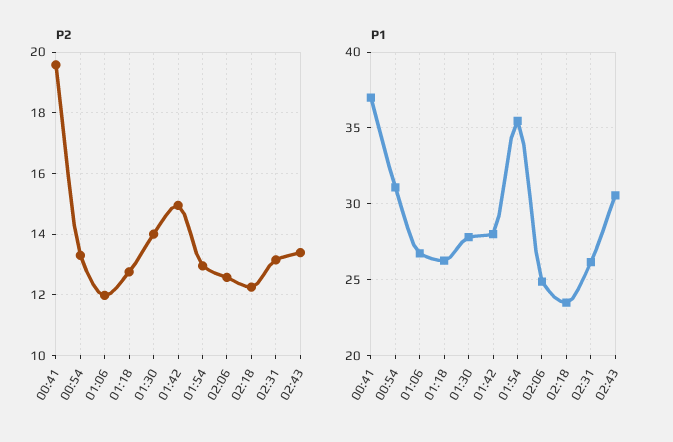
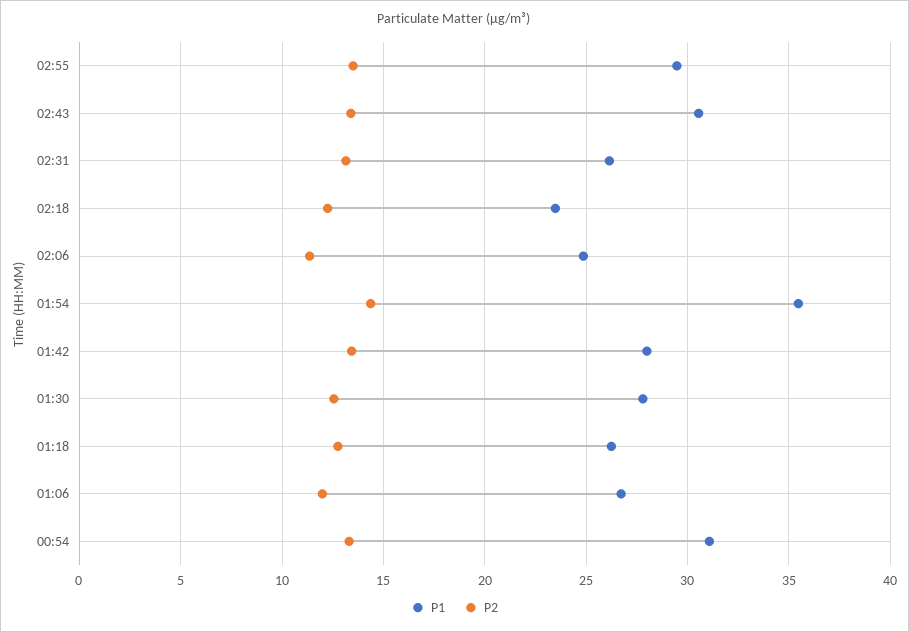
P2, 00:41: 19.6 -> none
P2, 01:30: 14 -> 12.5
P2, 01:42: 15 -> 13.5
P2, 01:54: 13 -> 14.5
P2, 02:06: 12.6 -> 11.5
P1, 00:41: 37 -> none
P1, 02:55: none -> 29.5
P2, 02:55: none -> 13.5

